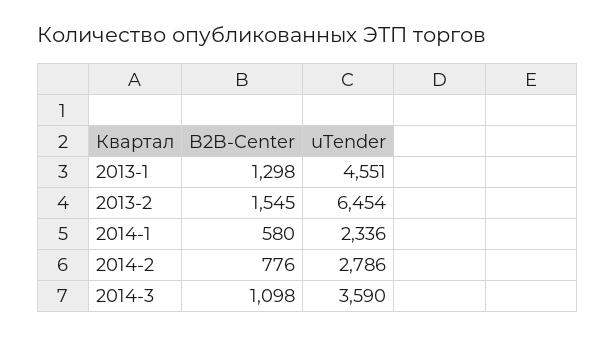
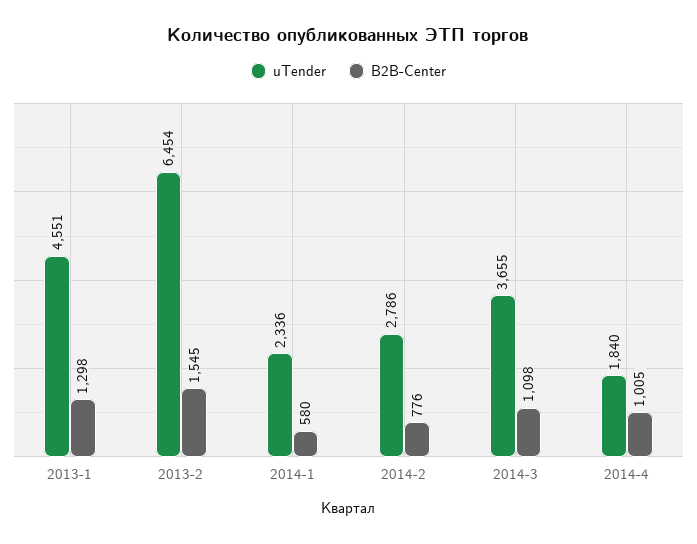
uTender, 2014-3: 3590 -> 3655
uTender, 2014-4: none -> 1840
B2B-Center, 2014-4: none -> 1005

